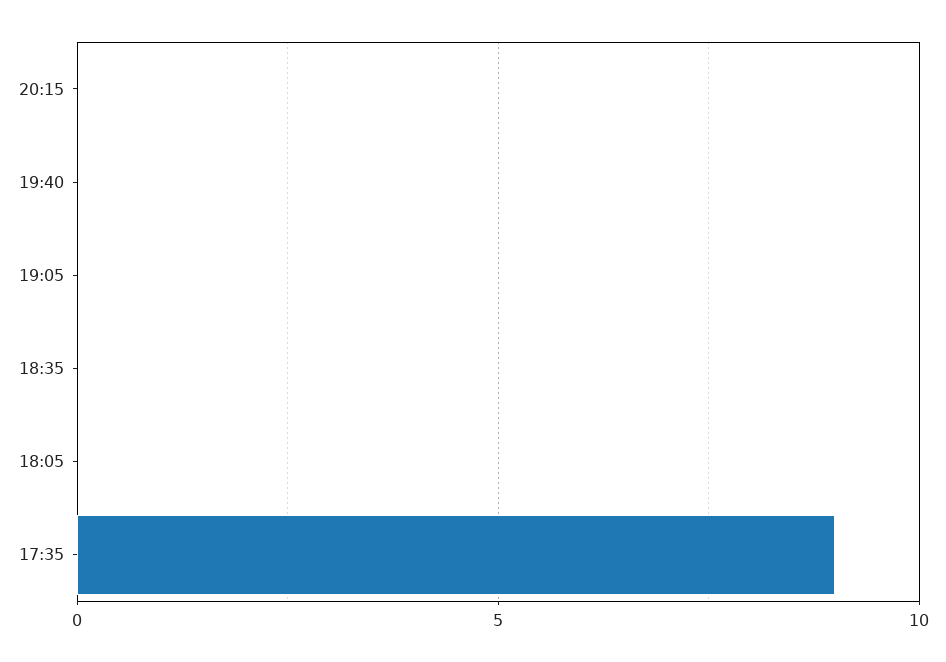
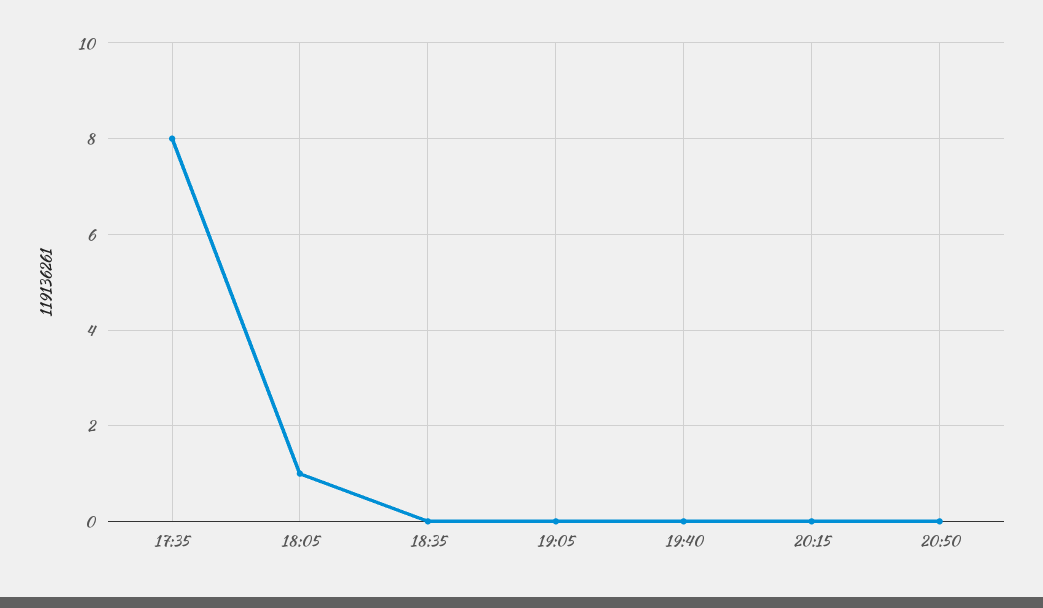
18:05: 0 -> 1
17:35: 9 -> 8
20:50: none -> 0

